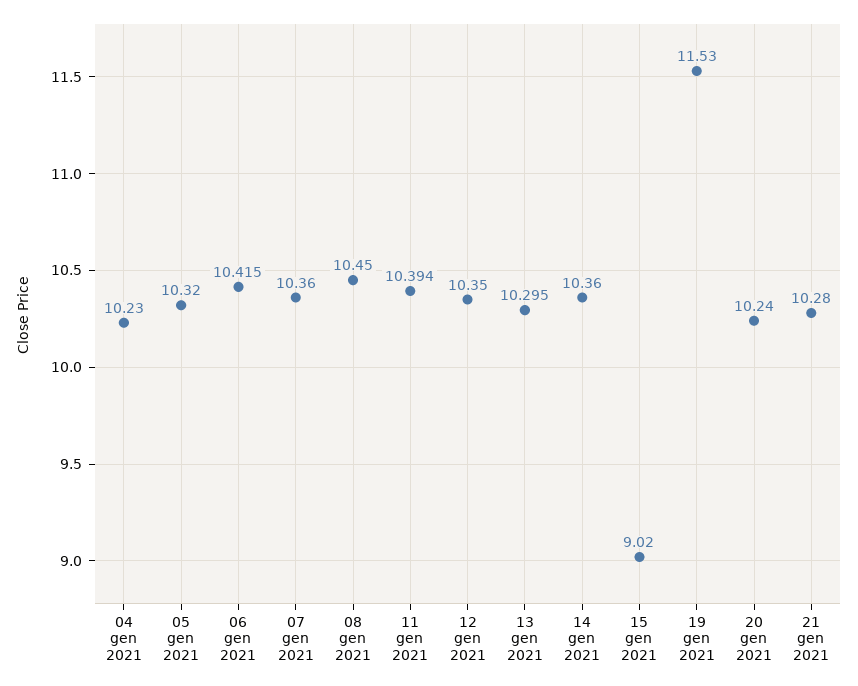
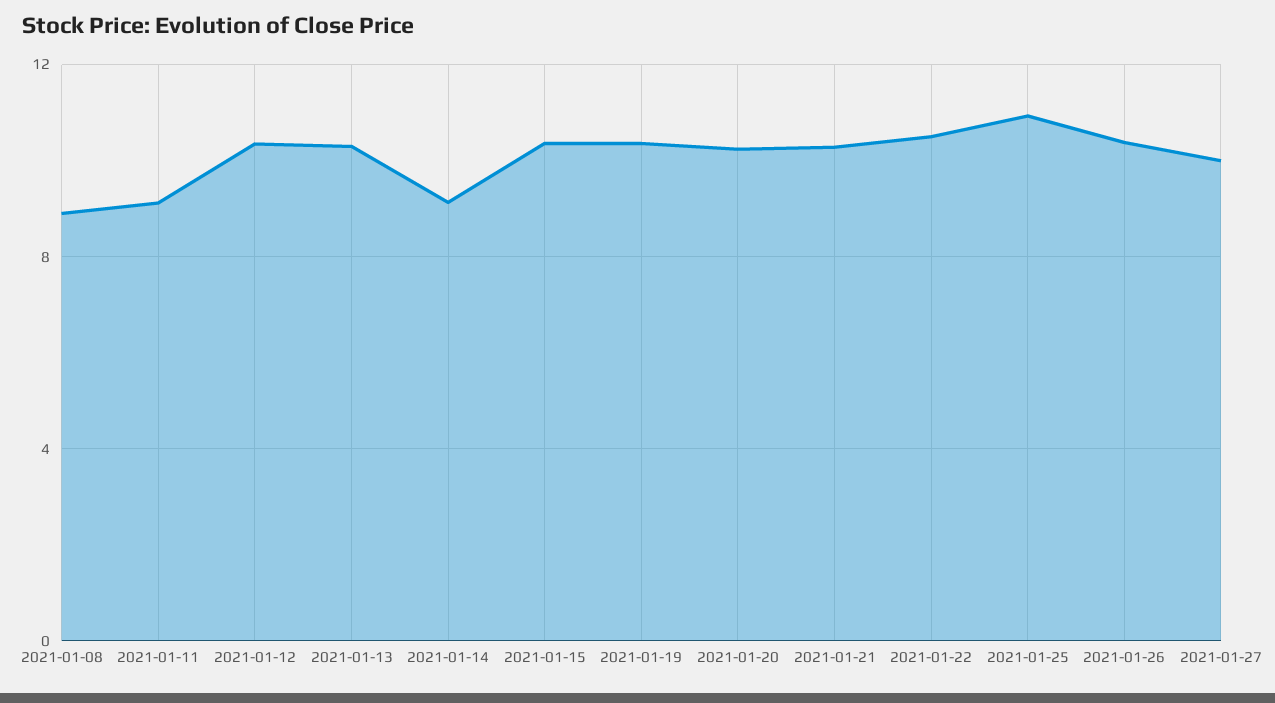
04 gen 2021: 10.23 -> none
05 gen 2021: 10.32 -> none
06 gen 2021: 10.415 -> none
07 gen 2021: 10.36 -> none
08 gen 2021: 10.45 -> 9
11 gen 2021: 10.394 -> 9
14 gen 2021: 10.36 -> 9
15 gen 2021: 9.02 -> 10.5
19 gen 2021: 11.53 -> 10.5
2021-01-22: none -> 10.5
2021-01-25: none -> 11
2021-01-26: none -> 10.5
2021-01-27: none -> 10

